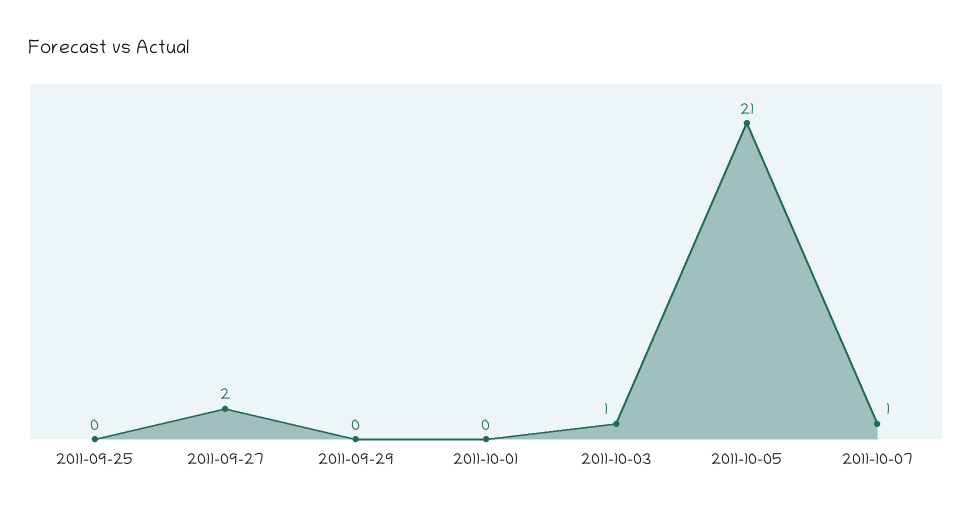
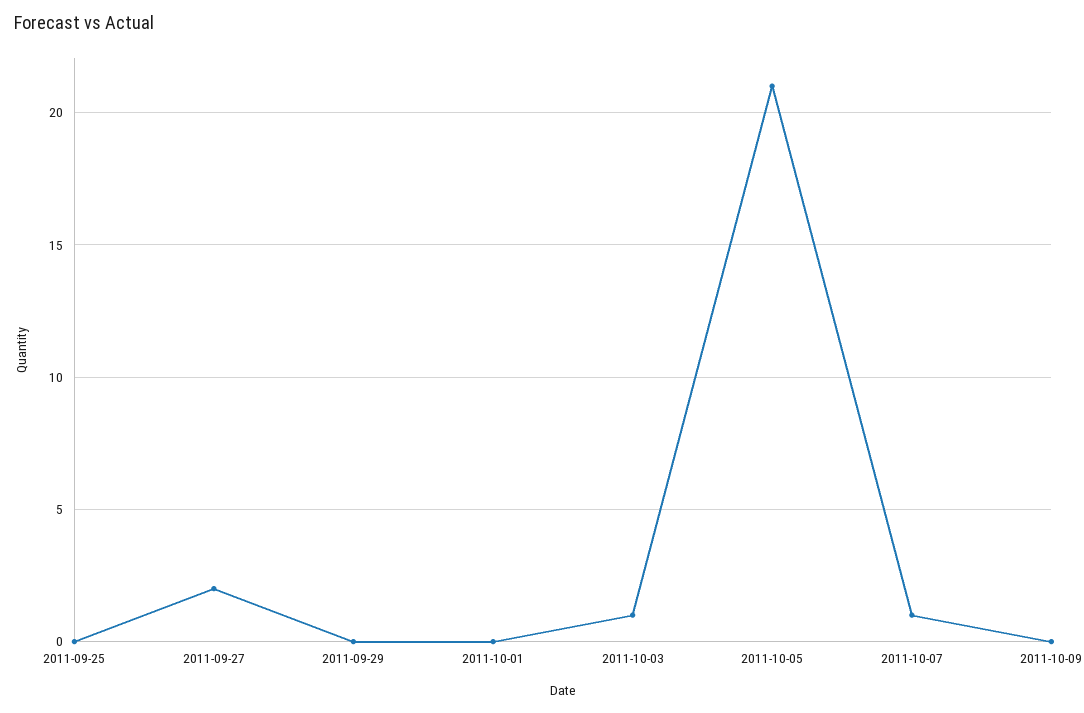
2011-10-09: none -> 0

